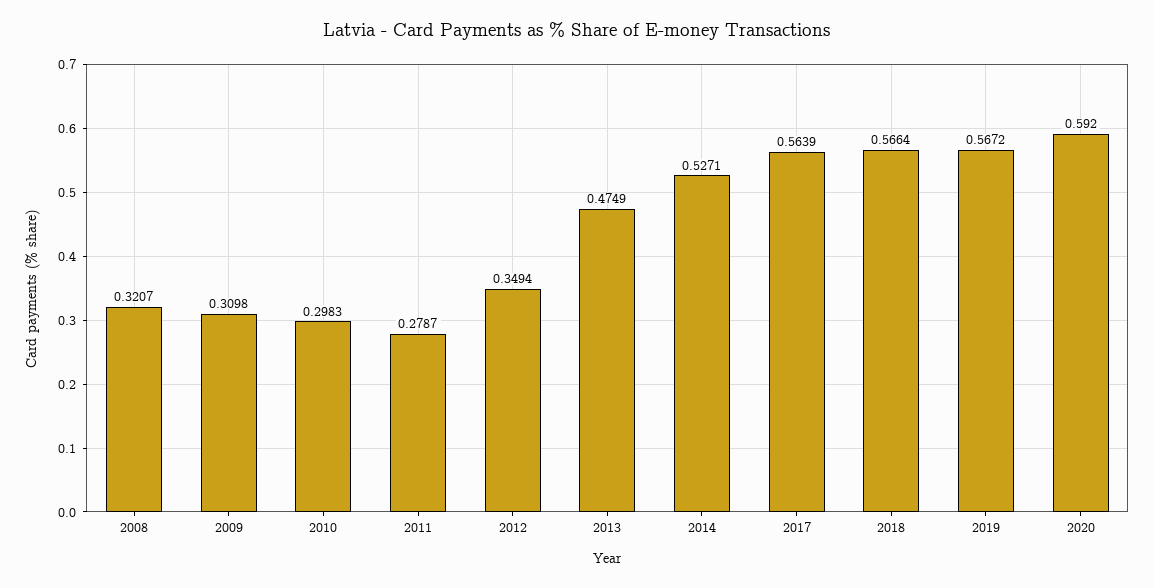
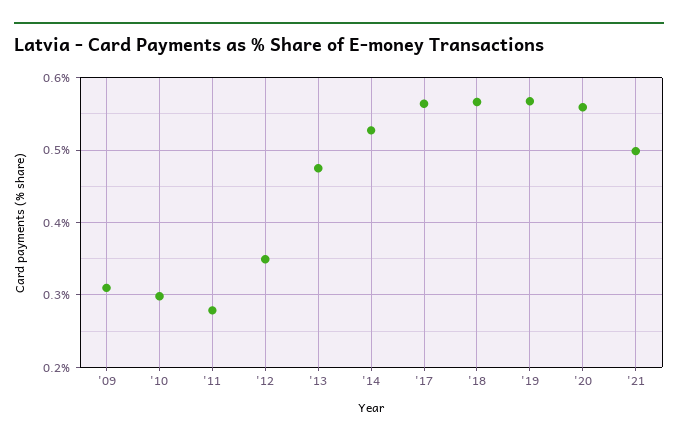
2008: 0.3207 -> none
2020: 0.592 -> 0.56
'21: none -> 0.5

